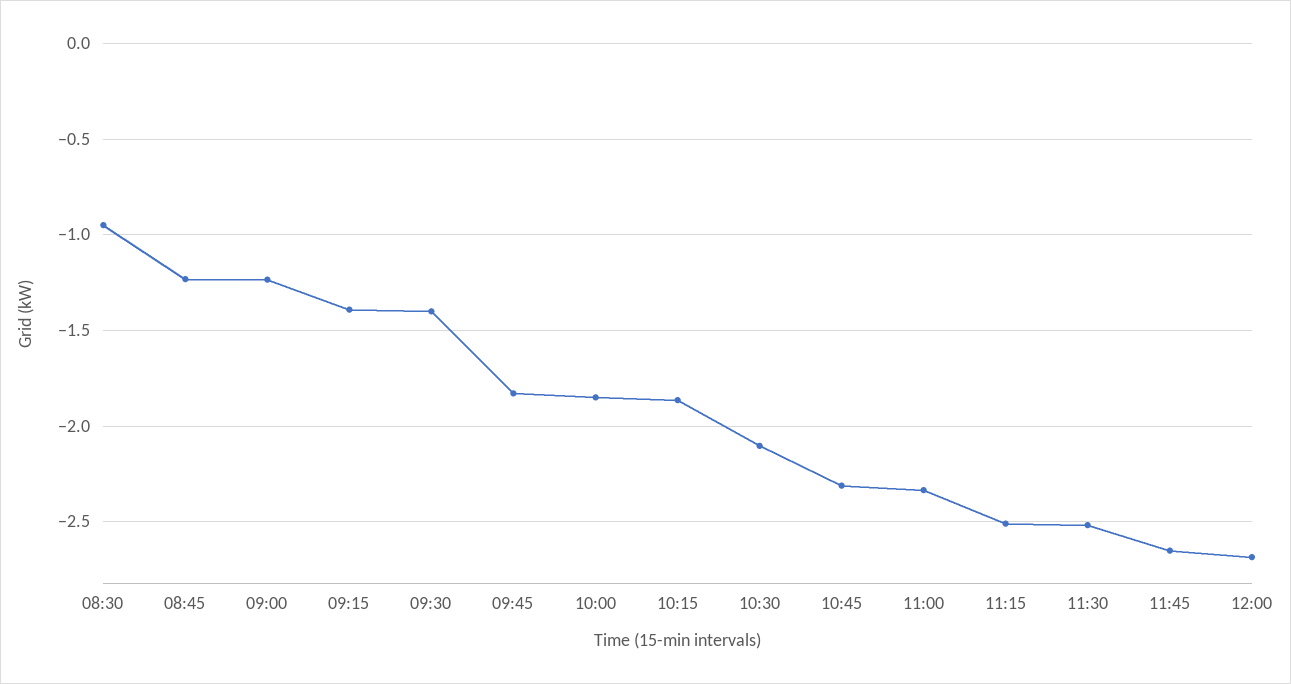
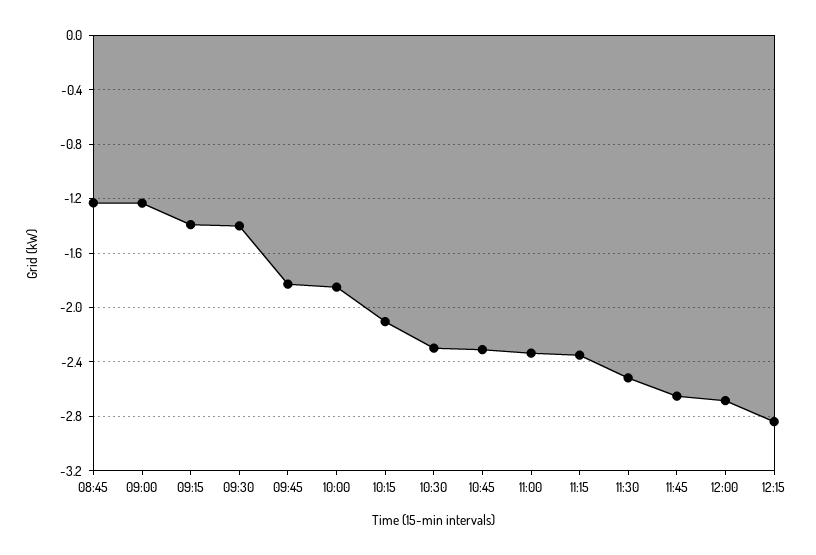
08:30: -0.95 -> none
10:15: -1.85 -> -2.1
10:30: -2.1 -> -2.3
11:15: -2.5 -> -2.35
12:15: none -> -2.85

